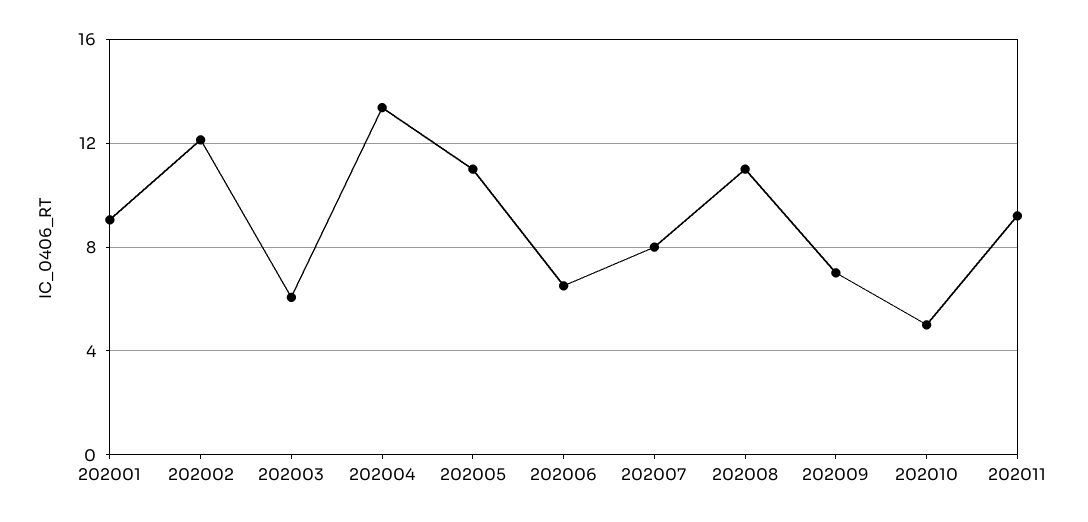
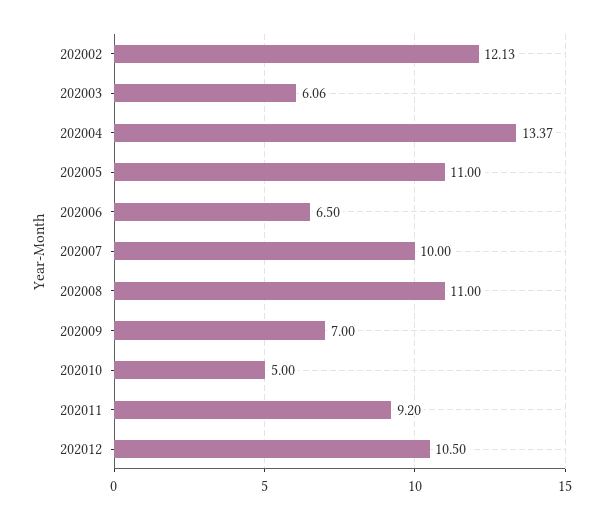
202001: 9 -> none
202007: 8 -> 10
202012: none -> 10.5

